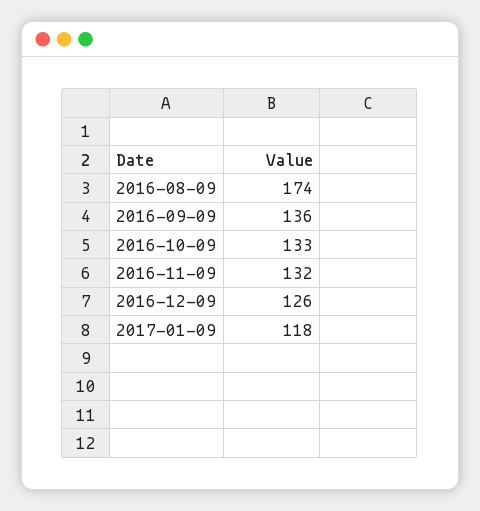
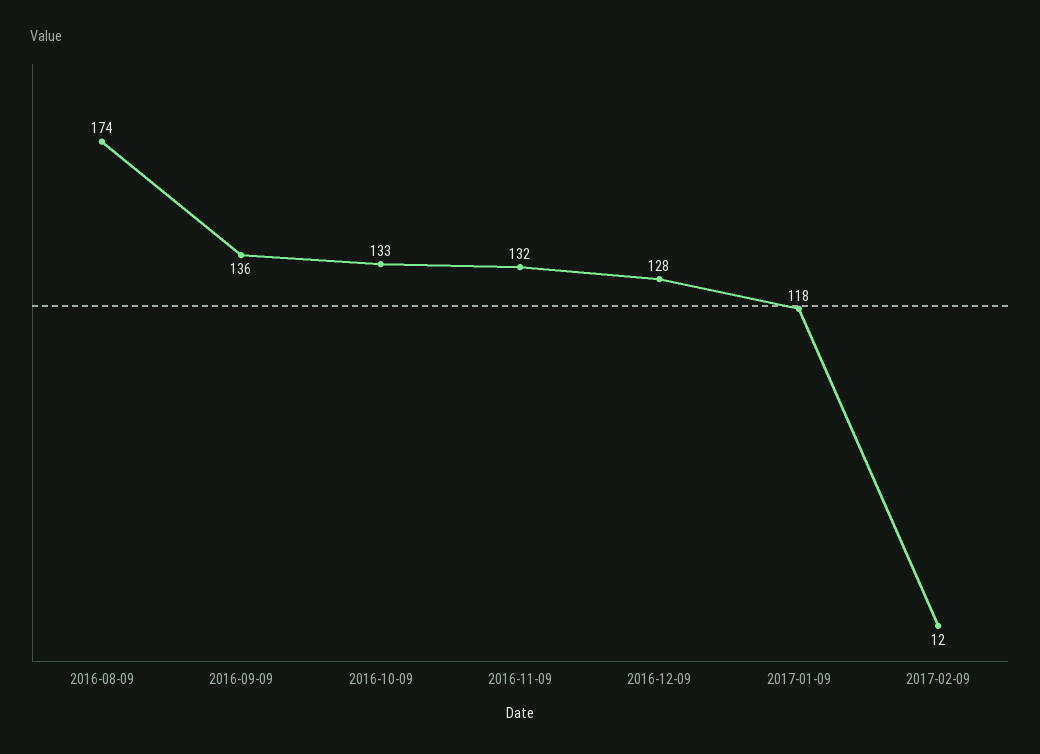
2016-12-09: 126 -> 128
2017-02-09: none -> 12

